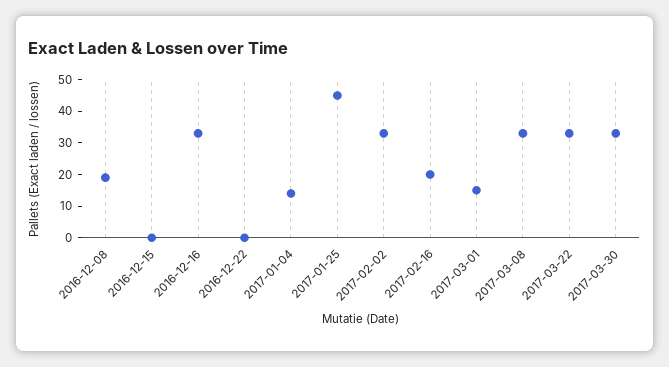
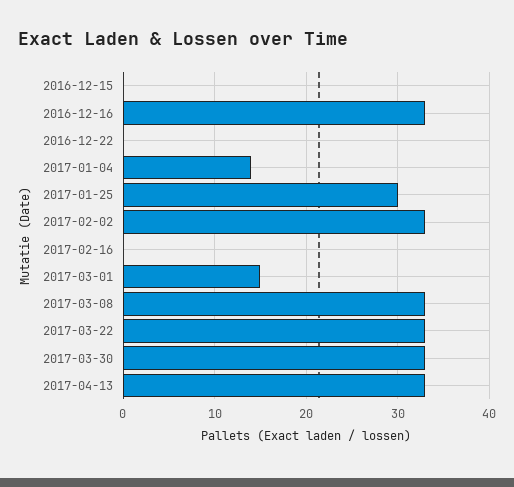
2016-12-08: 20 -> none
2017-01-25: 45 -> 30
2017-02-16: 20 -> 0
2017-04-13: none -> 33

